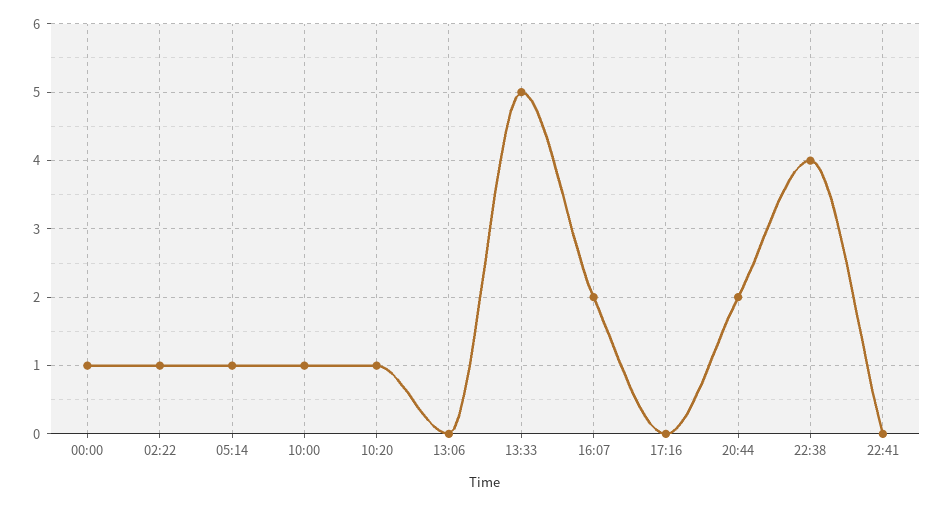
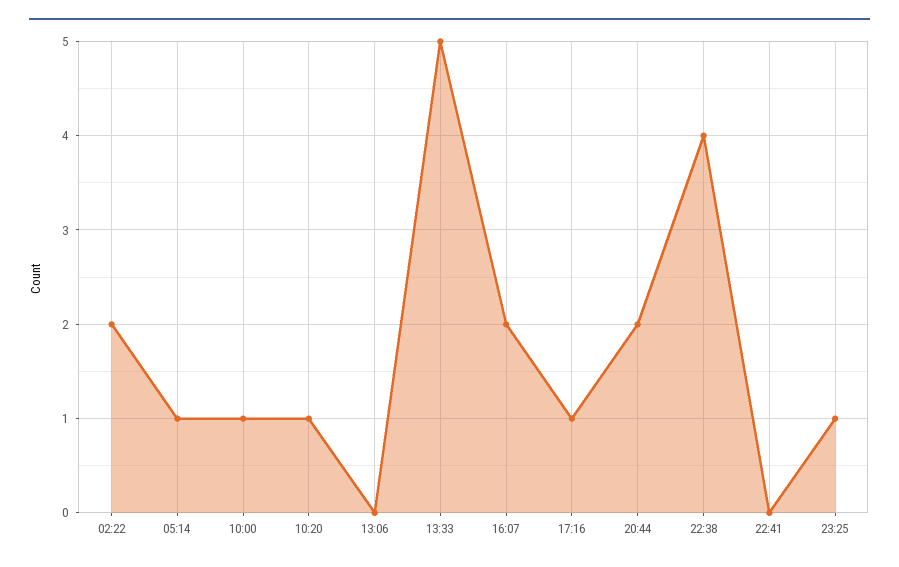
00:00: 1 -> none
02:22: 1 -> 2
17:16: 0 -> 1
23:25: none -> 1

